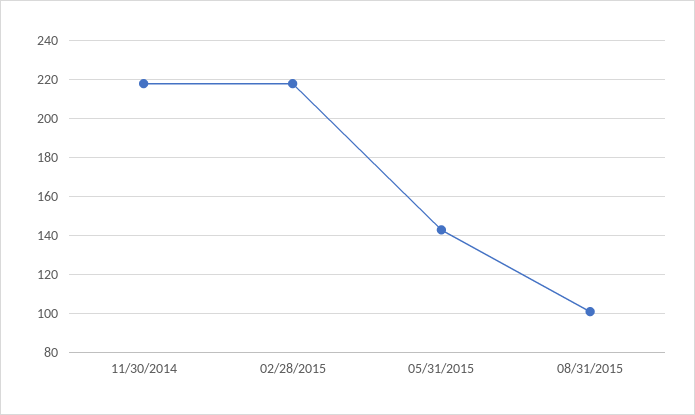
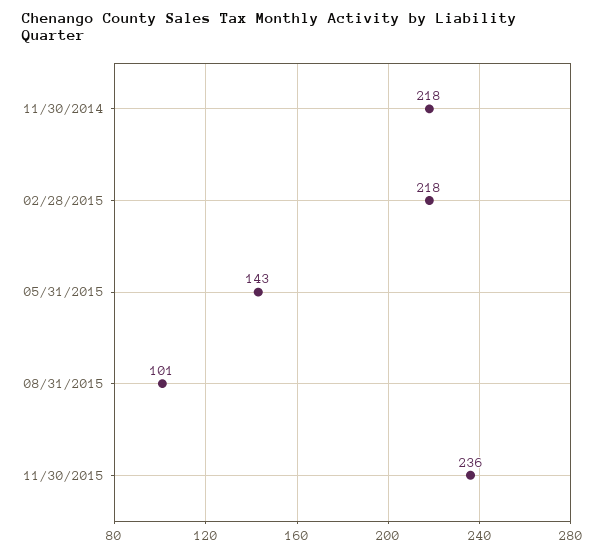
11/30/2015: none -> 236

